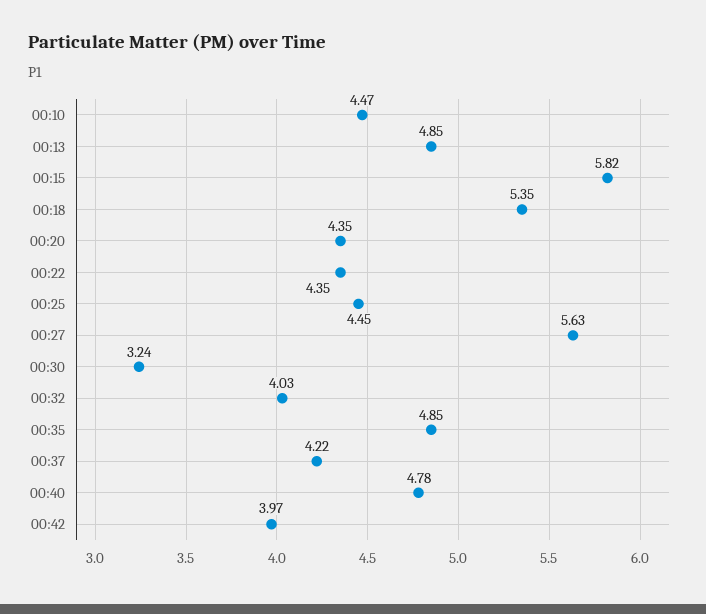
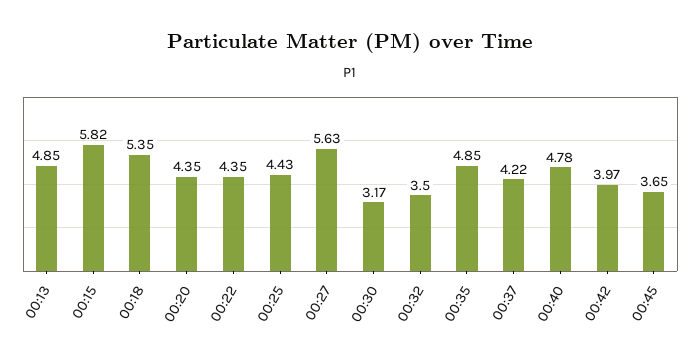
00:10: 4.47 -> none
00:25: 4.45 -> 4.43
00:30: 3.24 -> 3.17
00:32: 4.03 -> 3.5
00:45: none -> 3.65

